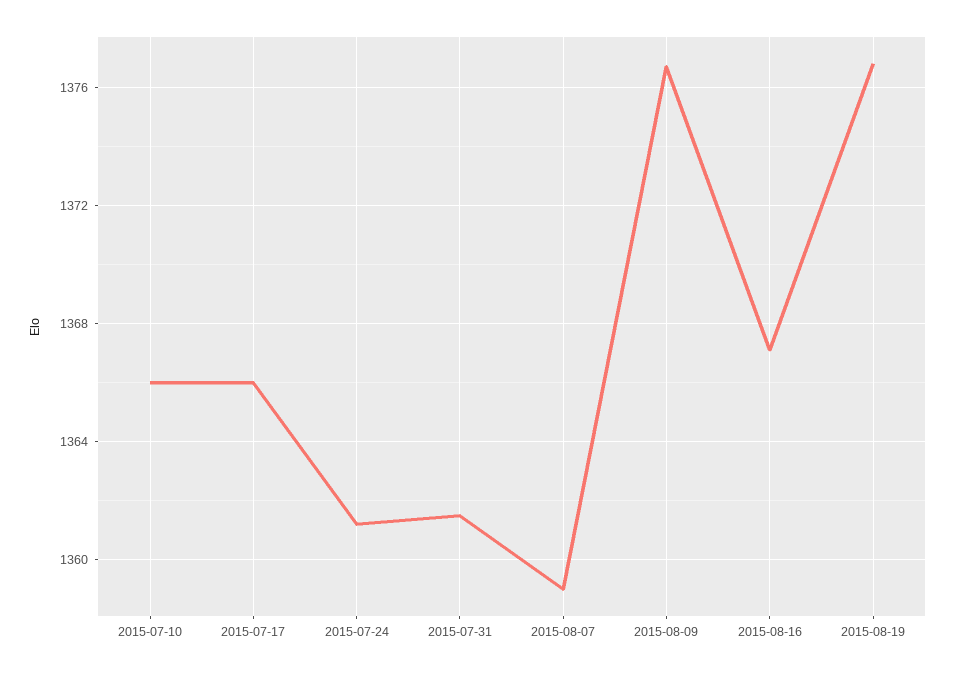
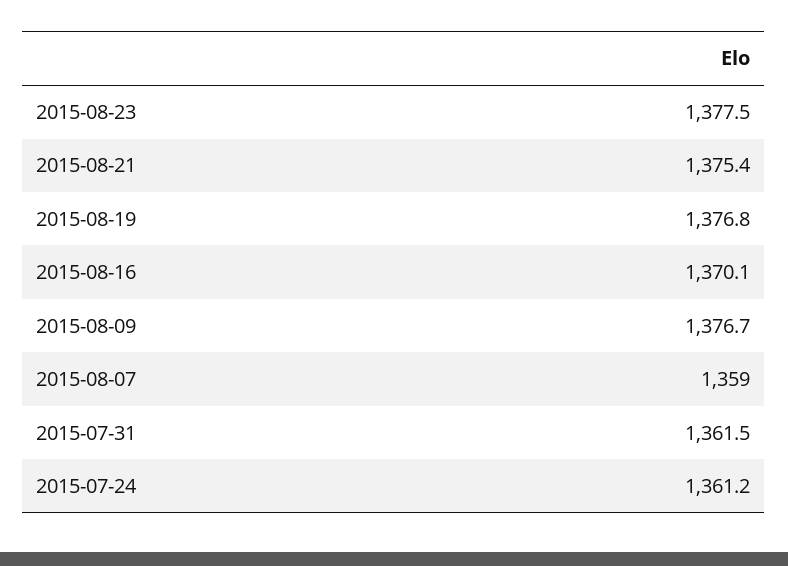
2015-07-10: 1366 -> none
2015-07-17: 1366 -> none
2015-08-16: 1367 -> 1370.1
2015-08-23: none -> 1377.5
2015-08-21: none -> 1375.4

